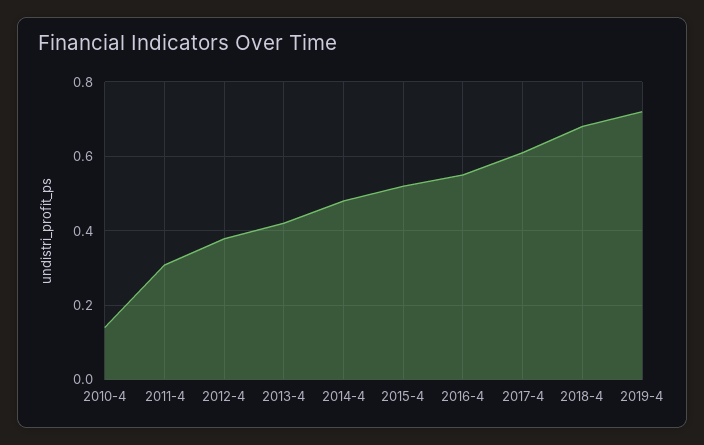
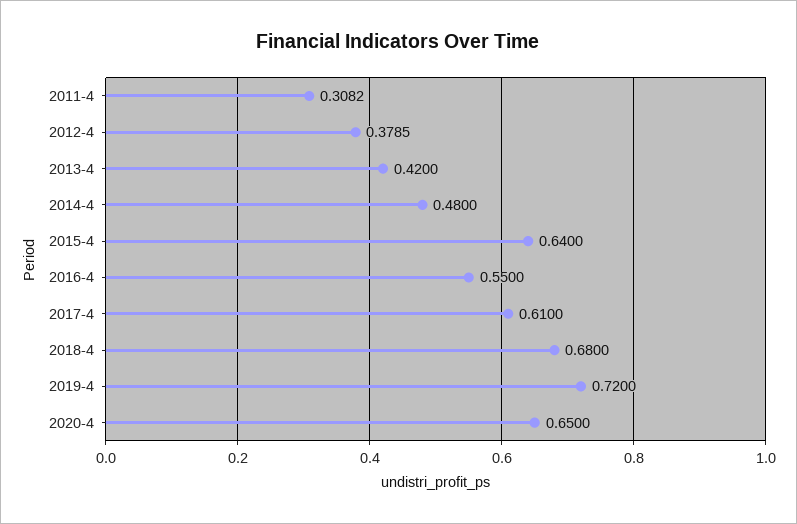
2010-4: 0.14 -> none
2015-4: 0.52 -> 0.64
2020-4: none -> 0.65

